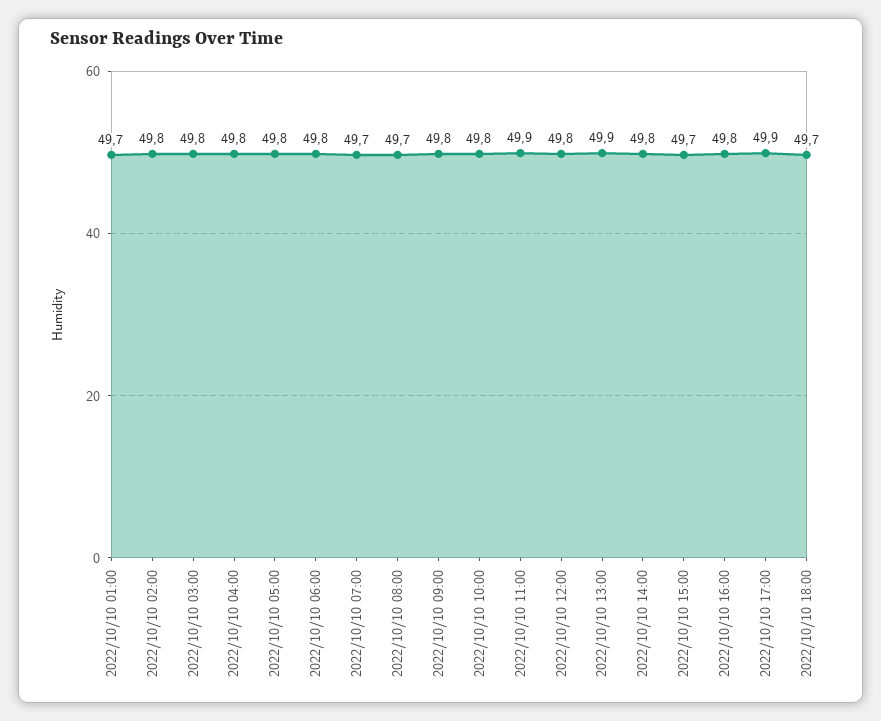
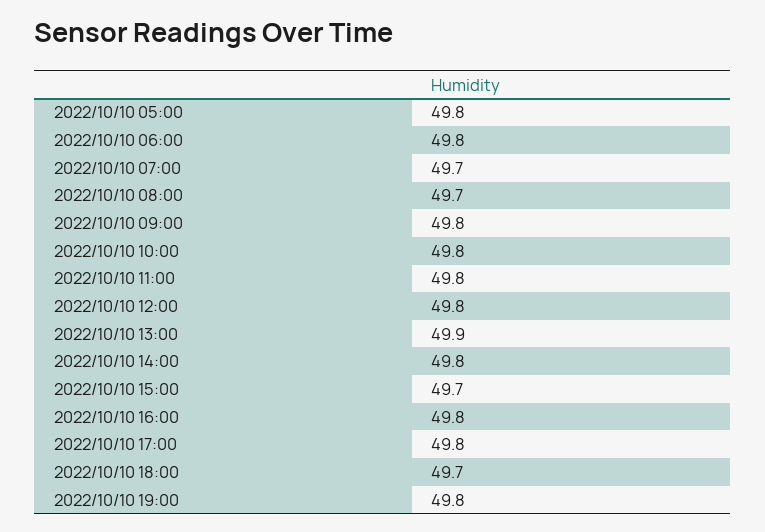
2022/10/10 01:00: 49.7 -> none
2022/10/10 02:00: 49.8 -> none
2022/10/10 03:00: 49.8 -> none
2022/10/10 04:00: 49.8 -> none
2022/10/10 11:00: 49.9 -> 49.8
2022/10/10 17:00: 49.9 -> 49.8
2022/10/10 19:00: none -> 49.8

